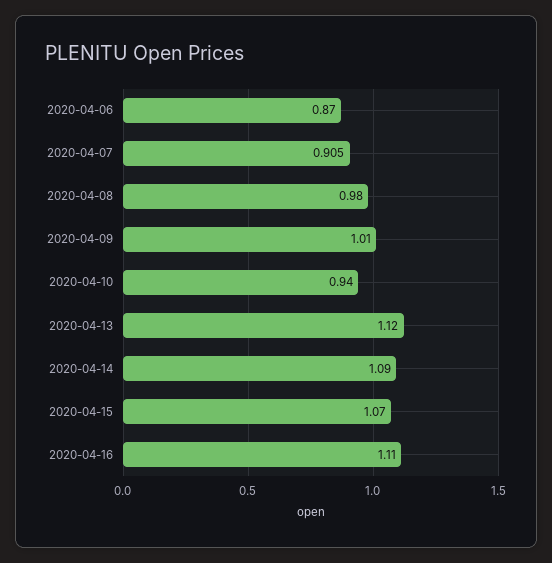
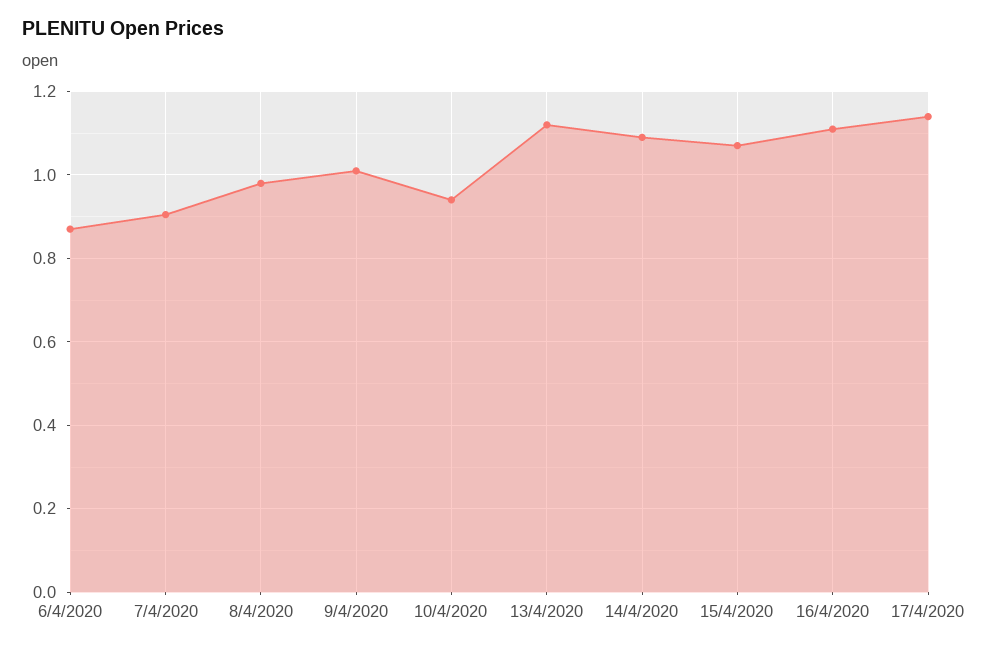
17/4/2020: none -> 1.14

